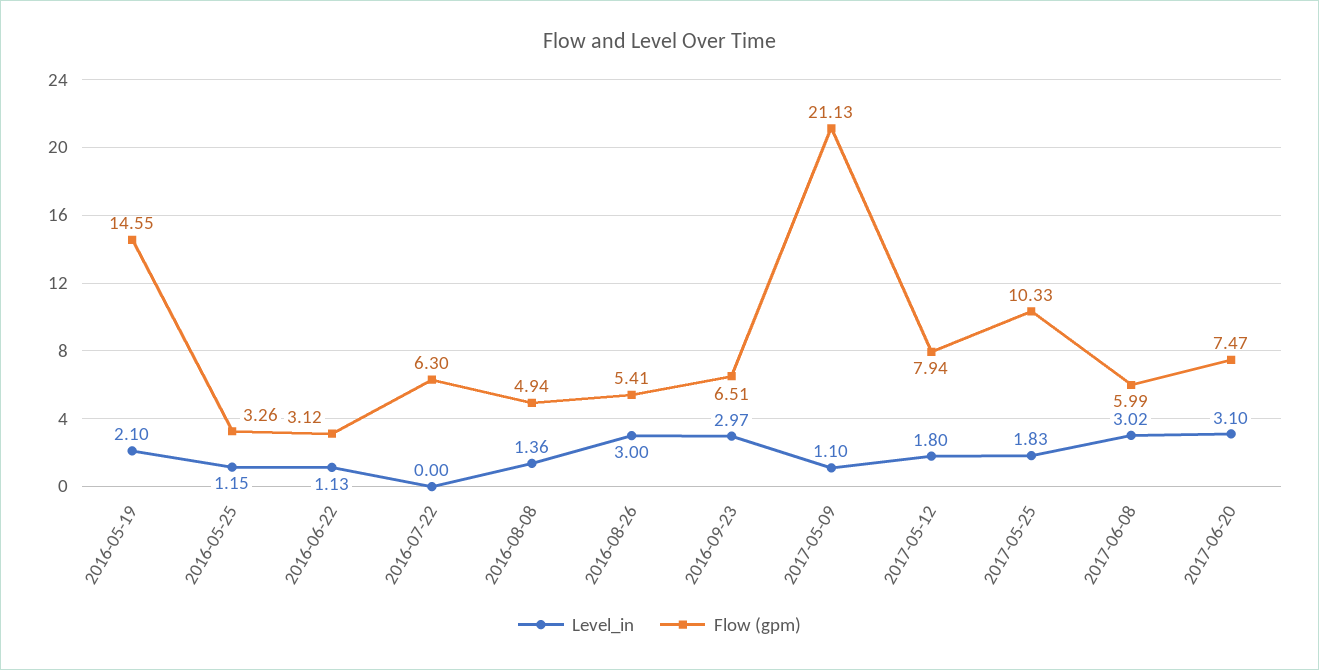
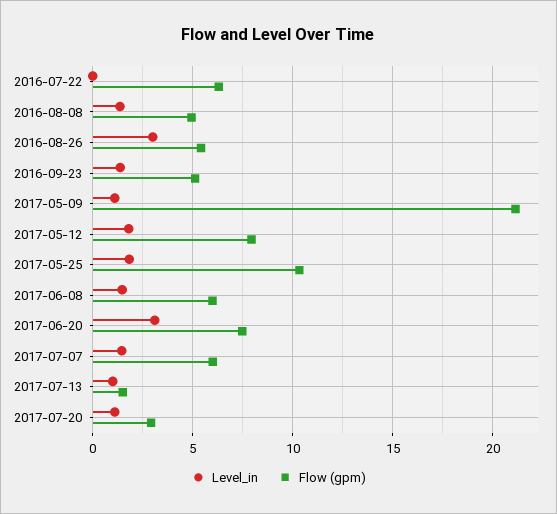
Level_in, 2016-05-19: 2.1 -> none
Flow (gpm), 2016-05-19: 14.55 -> none
Level_in, 2016-05-25: 1.15 -> none
Flow (gpm), 2016-05-25: 3.26 -> none
Level_in, 2016-06-22: 1.13 -> none
Flow (gpm), 2016-06-22: 3.12 -> none
Level_in, 2016-09-23: 2.97 -> 1.5
Flow (gpm), 2016-09-23: 6.51 -> 5
Level_in, 2017-06-08: 3.02 -> 1.5
Level_in, 2017-07-07: none -> 1.5
Flow (gpm), 2017-07-07: none -> 6
Level_in, 2017-07-13: none -> 1
Flow (gpm), 2017-07-13: none -> 1.5
Level_in, 2017-07-20: none -> 1
Flow (gpm), 2017-07-20: none -> 3

